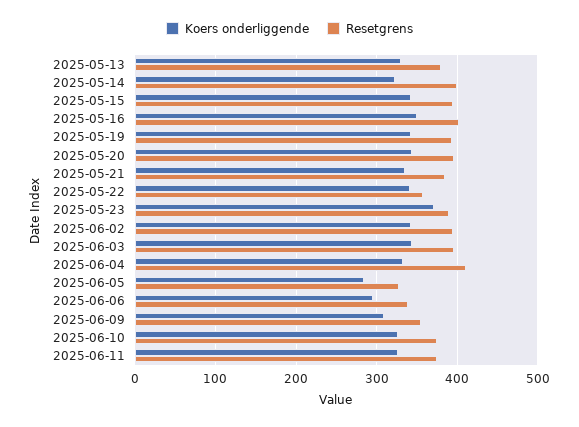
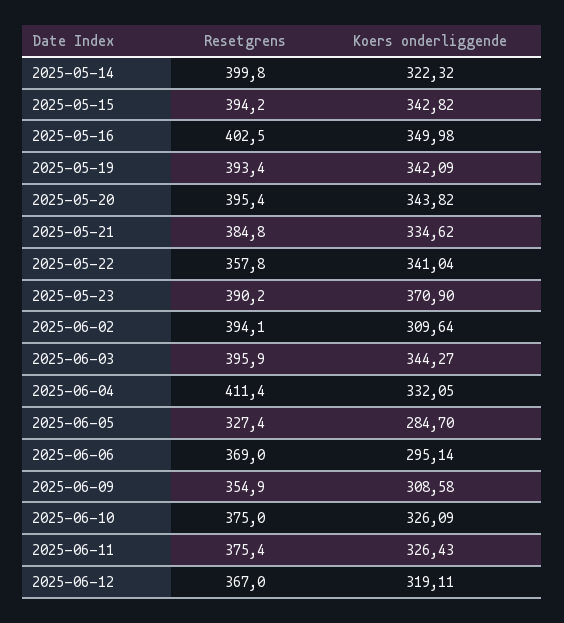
Koers onderliggende, 2025-05-13: 330 -> none
Resetgrens, 2025-05-13: 380 -> none
Koers onderliggende, 2025-06-02: 340 -> 309.64
Resetgrens, 2025-06-06: 340 -> 369
Resetgrens, 2025-06-12: none -> 367
Koers onderliggende, 2025-06-12: none -> 319.11

